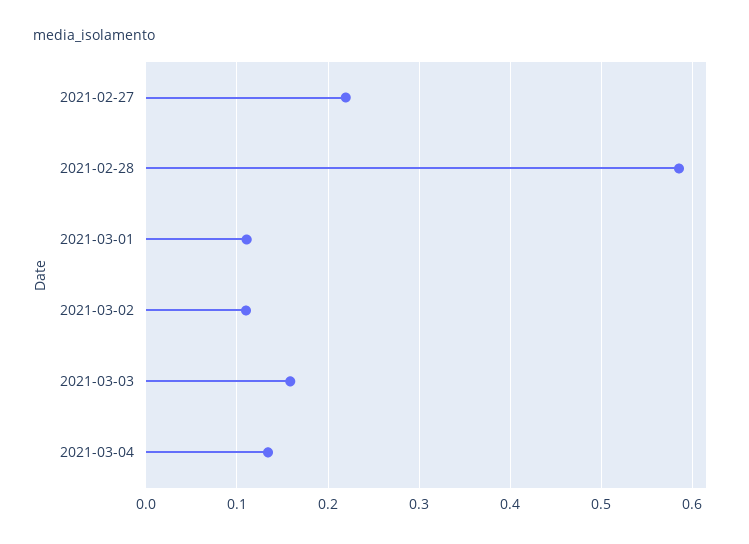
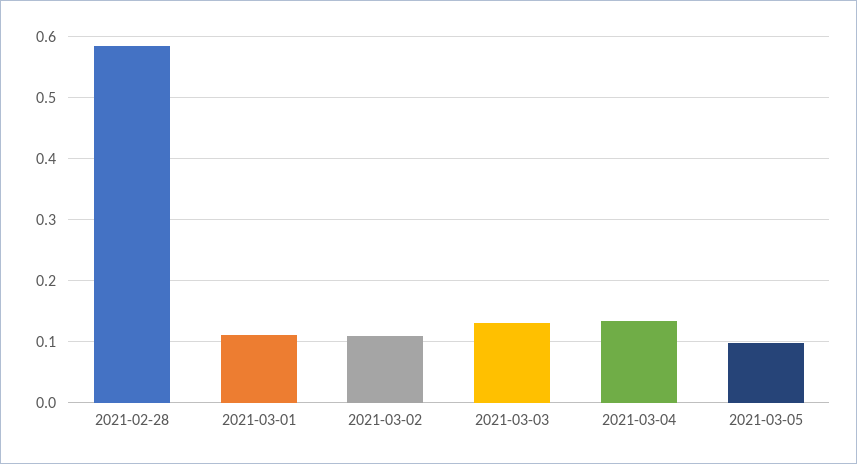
2021-02-27: 0.22 -> none
2021-03-03: 0.16 -> 0.13
2021-03-05: none -> 0.1

